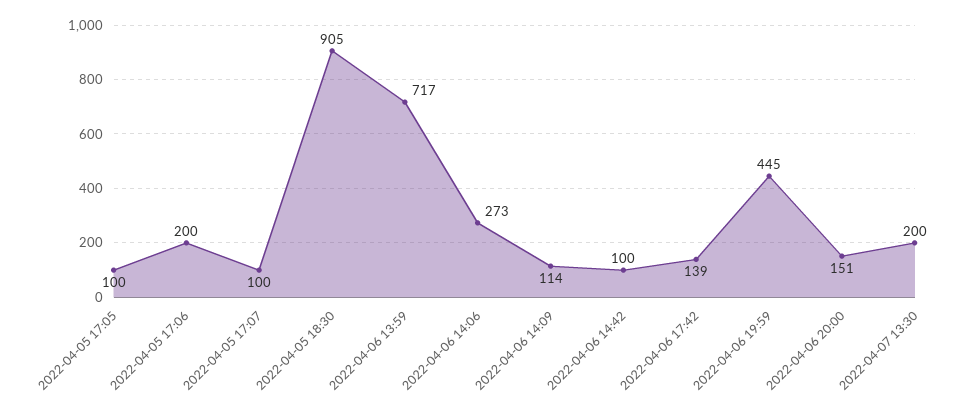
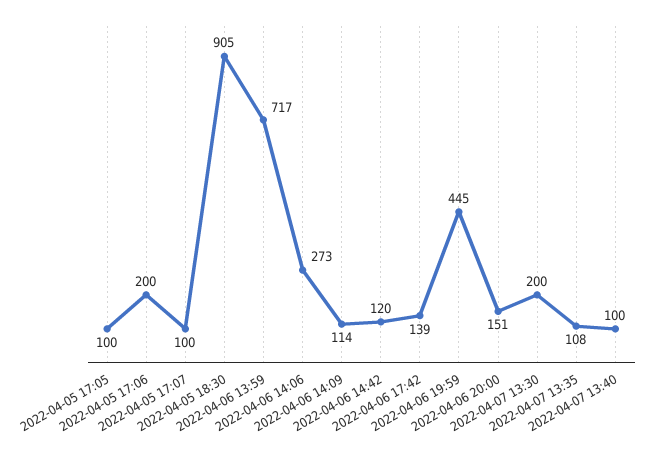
2022-04-06 14:42: 100 -> 120
2022-04-07 13:35: none -> 108
2022-04-07 13:40: none -> 100

